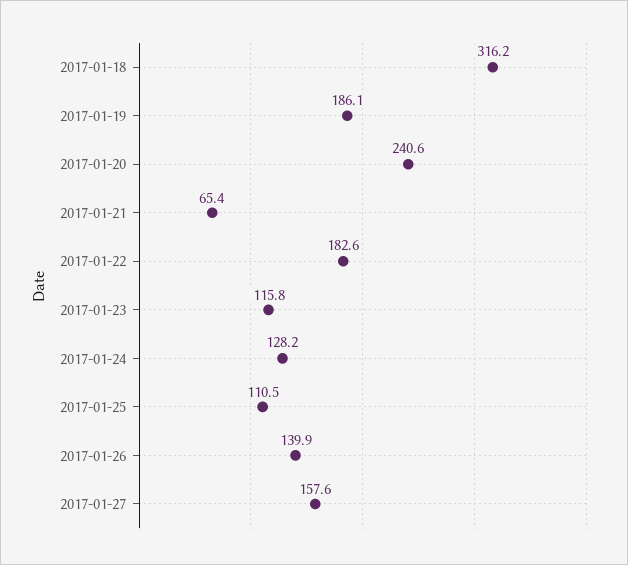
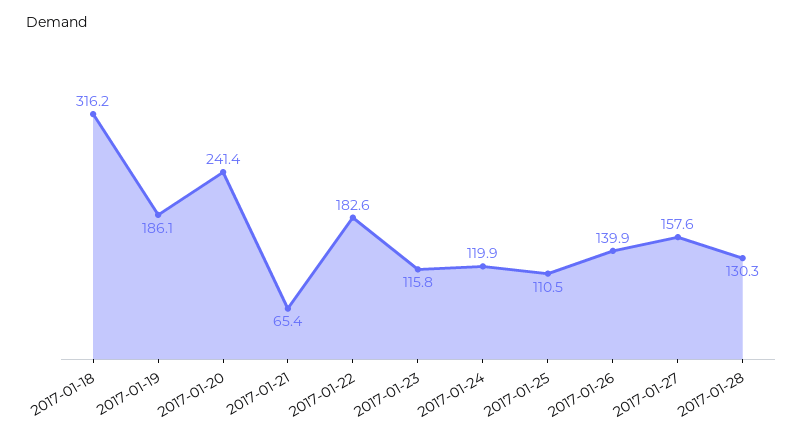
2017-01-20: 240.6 -> 241.4
2017-01-24: 128.2 -> 119.9
2017-01-28: none -> 130.3

